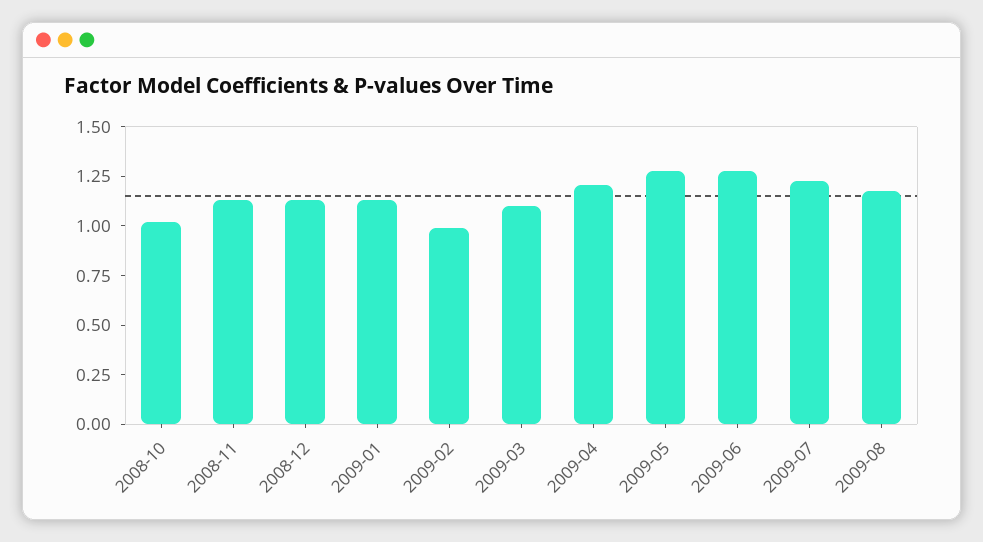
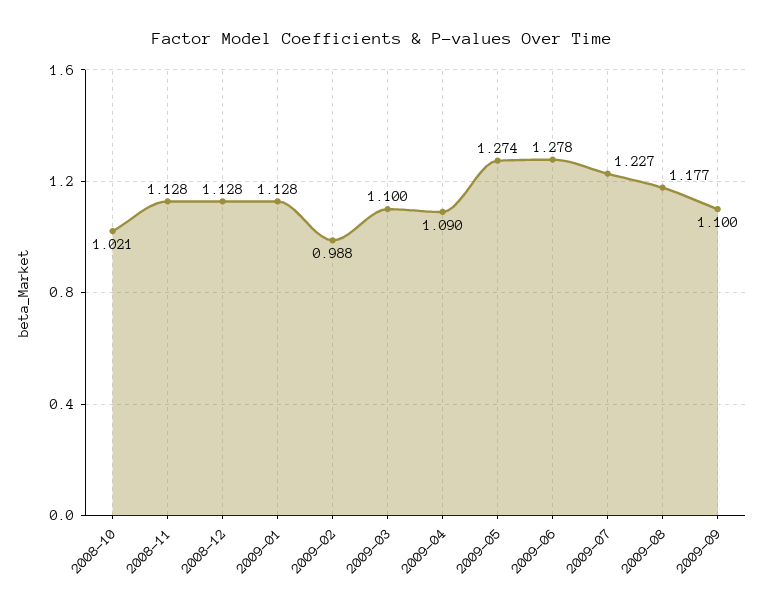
2009-04: 1.2 -> 1.09
2009-09: none -> 1.1

